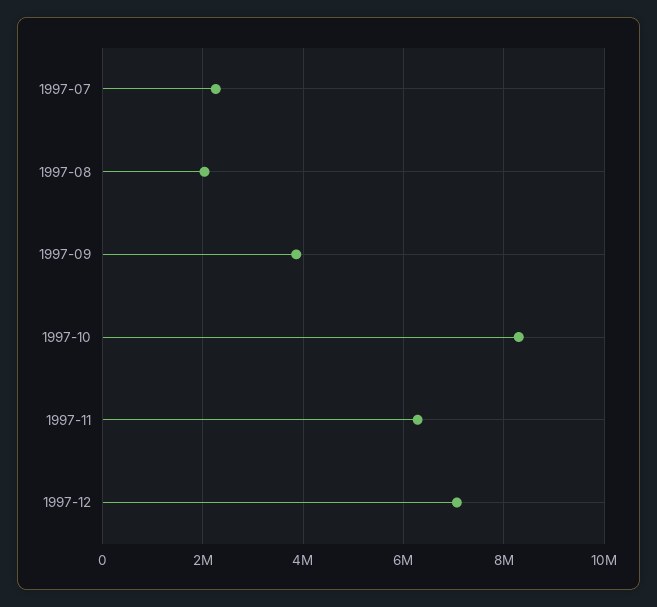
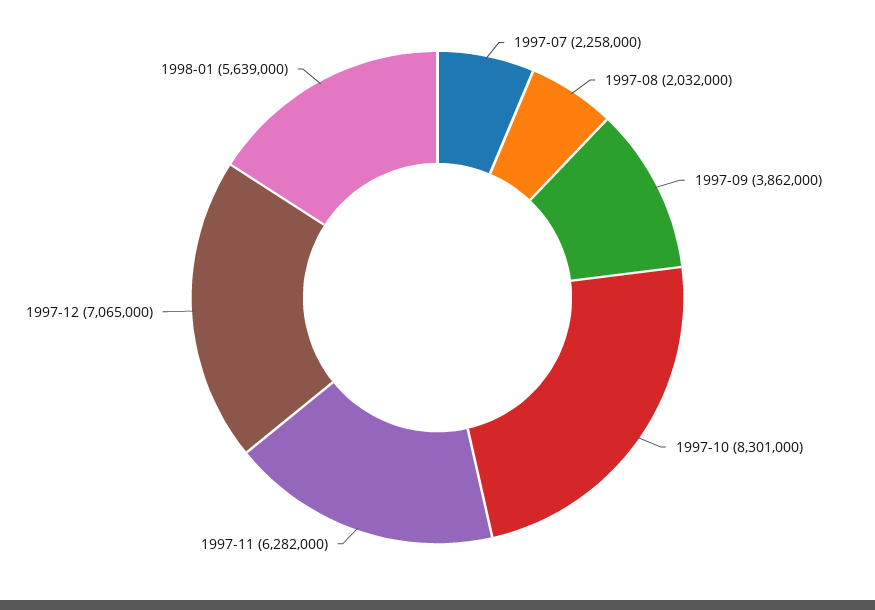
1998-01: none -> 5639000

